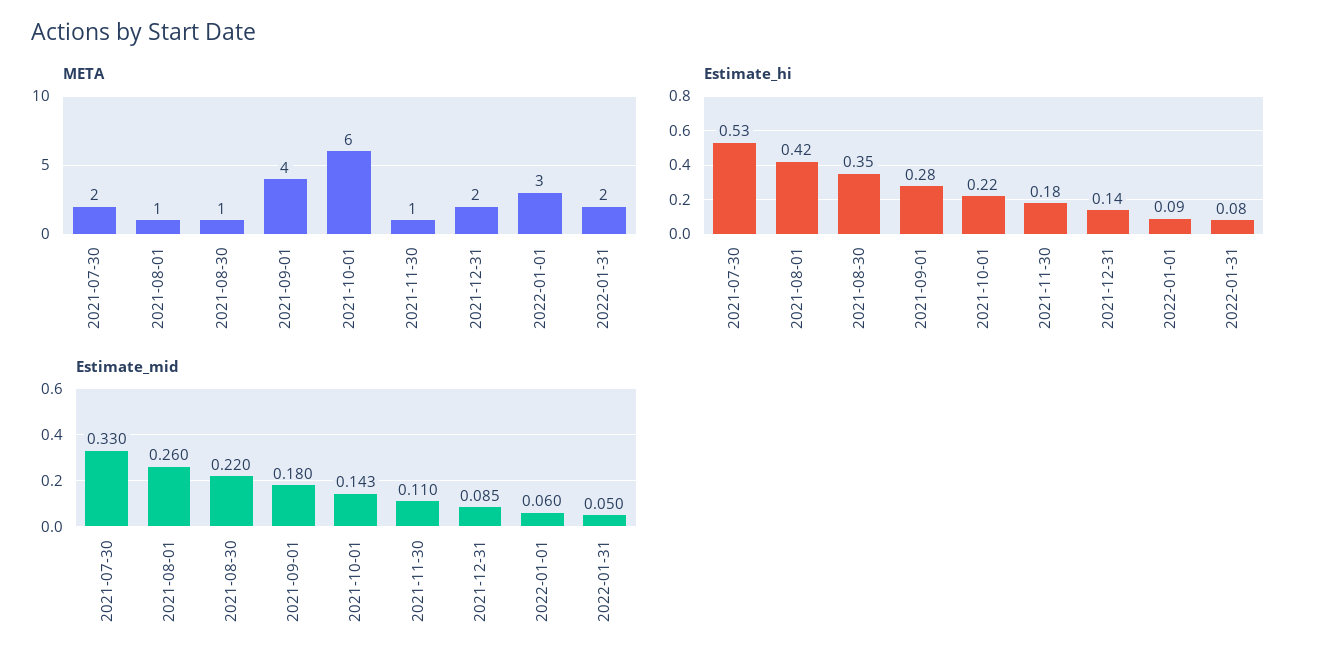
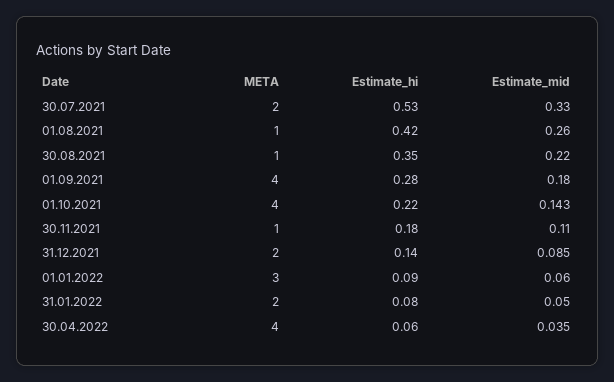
META, 2021-10-01: 6 -> 4
META, 30.04.2022: none -> 4
Estimate_hi, 30.04.2022: none -> 0.06
Estimate_mid, 30.04.2022: none -> 0.035

